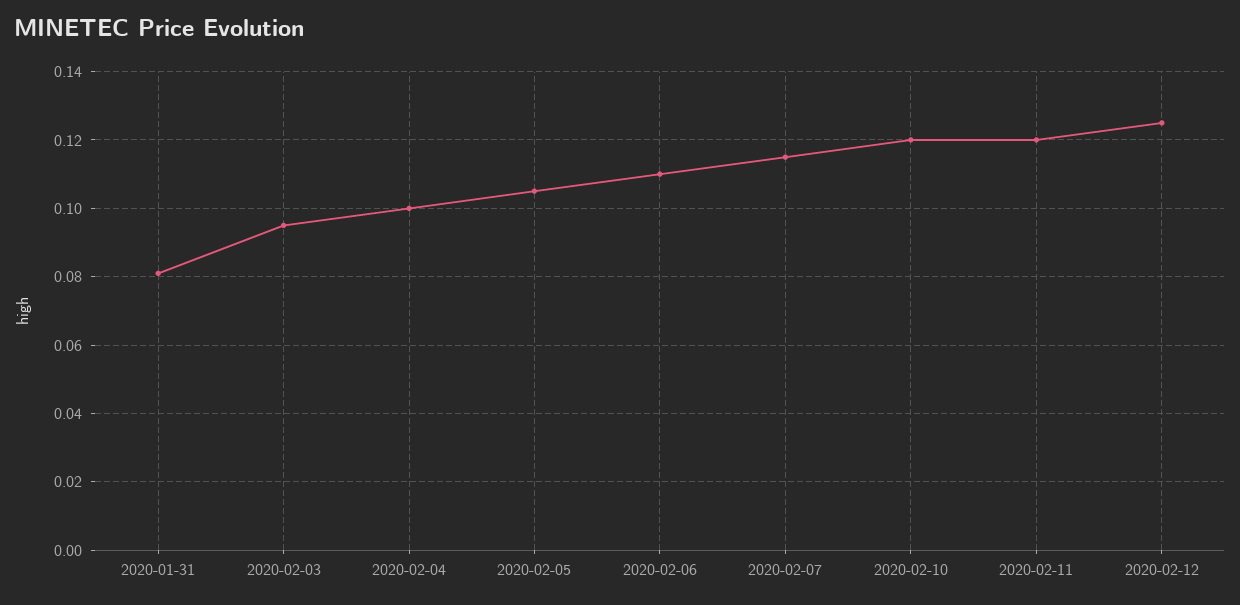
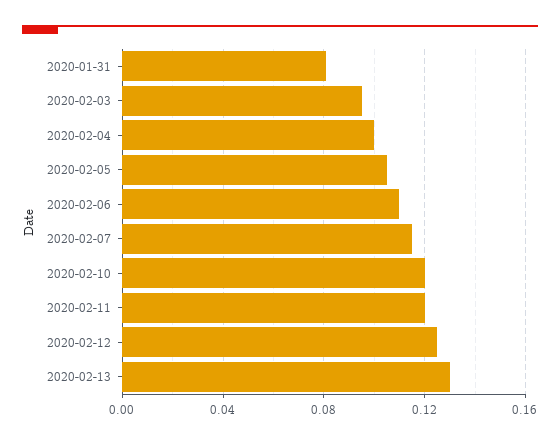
2020-02-13: none -> 0.13

